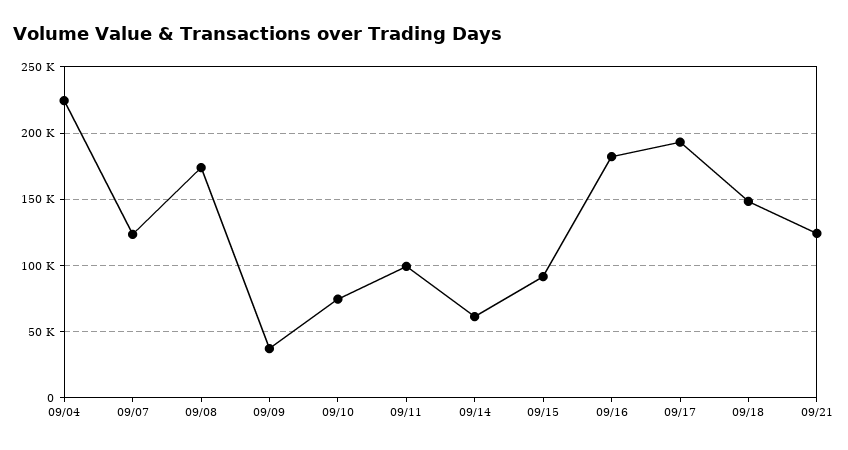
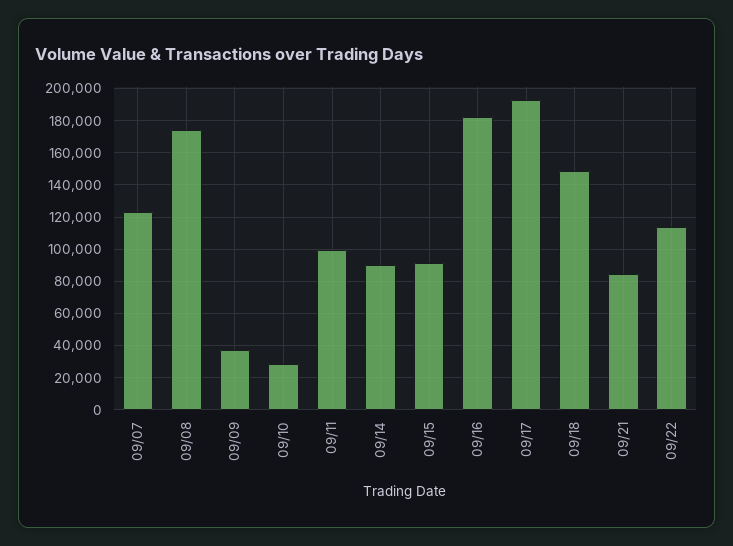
09/04: 225000 -> none
09/10: 75000 -> 30000
09/14: 60000 -> 90000
09/21: 125000 -> 85000
09/22: none -> 115000

